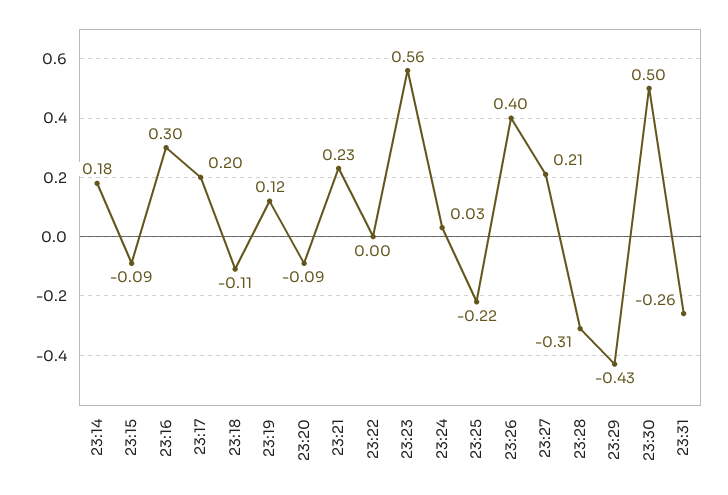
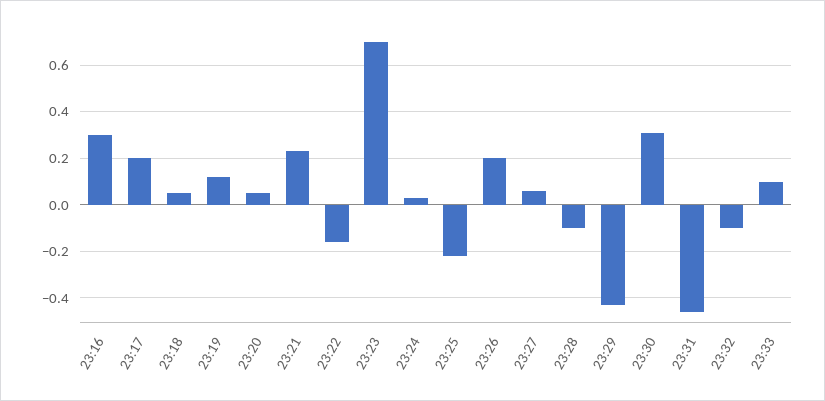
23:14: 0.18 -> none
23:15: -0.09 -> none
23:18: -0.11 -> 0.05
23:20: -0.09 -> 0.05
23:22: 0 -> -0.15
23:23: 0.56 -> 0.7
23:26: 0.4 -> 0.2
23:27: 0.21 -> 0.05
23:28: -0.31 -> -0.1
23:30: 0.5 -> 0.3
23:31: -0.26 -> -0.45
23:32: none -> -0.1
23:33: none -> 0.1

